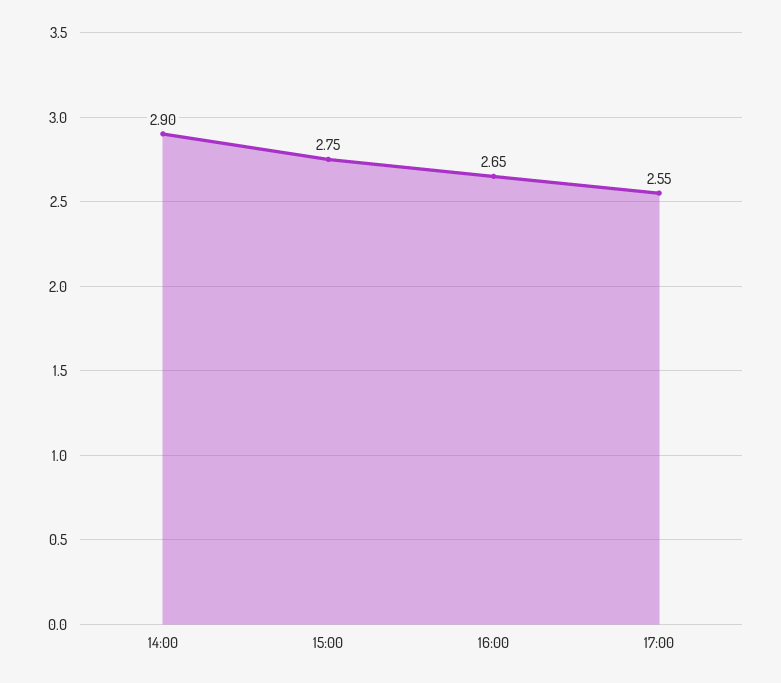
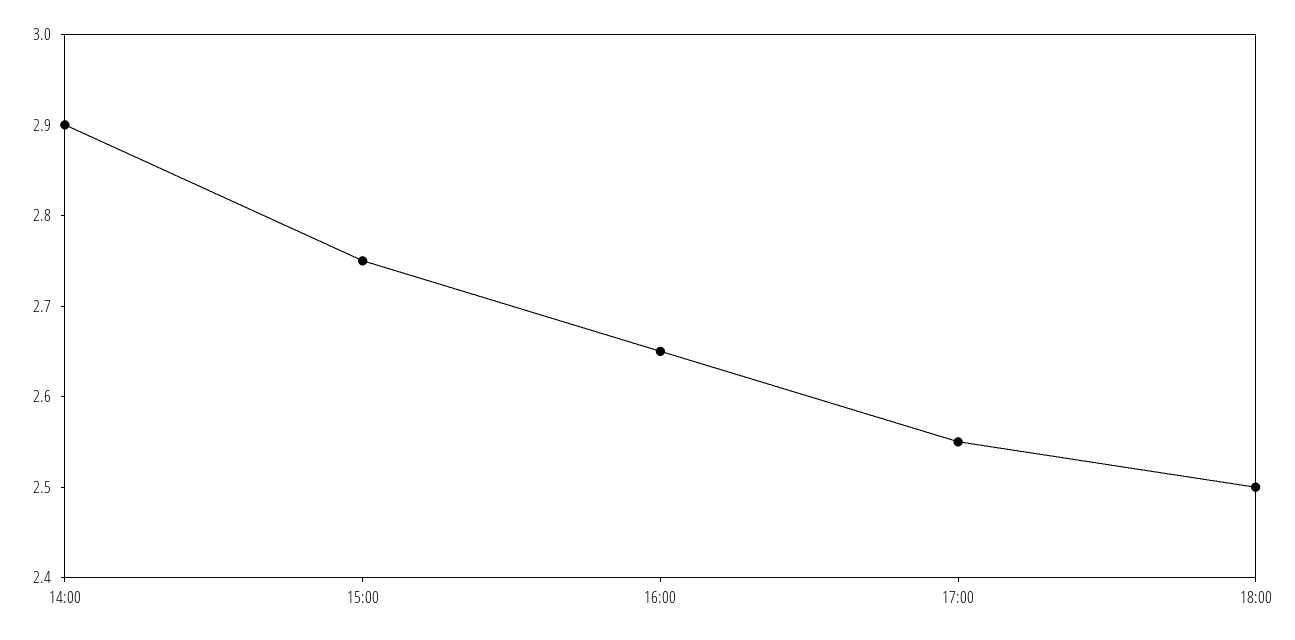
18:00: none -> 2.5

